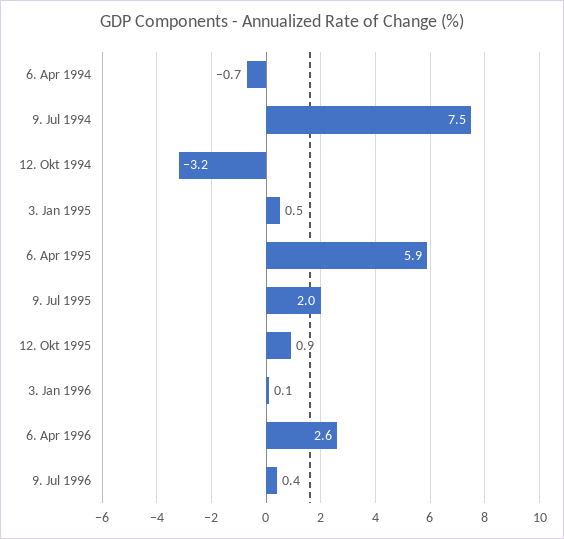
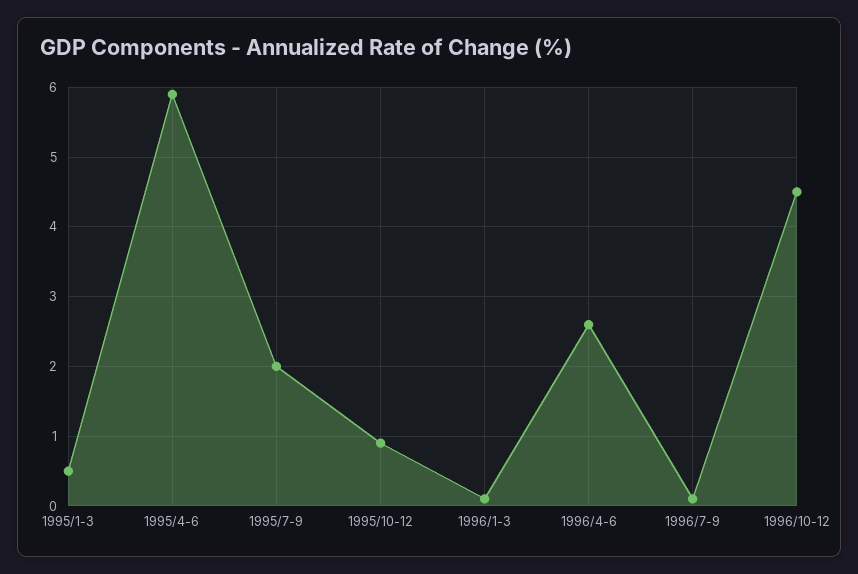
6. Apr 1994: -0.7 -> none
9. Jul 1994: 7.5 -> none
12. Okt 1994: -3.2 -> none
9. Jul 1996: 0.4 -> 0.1
1996/10-12: none -> 4.5

